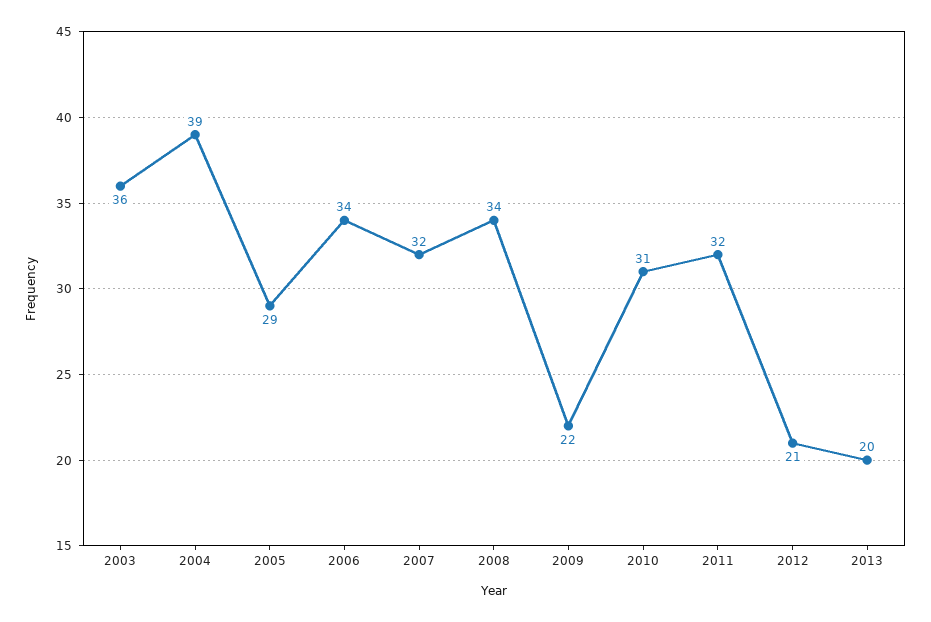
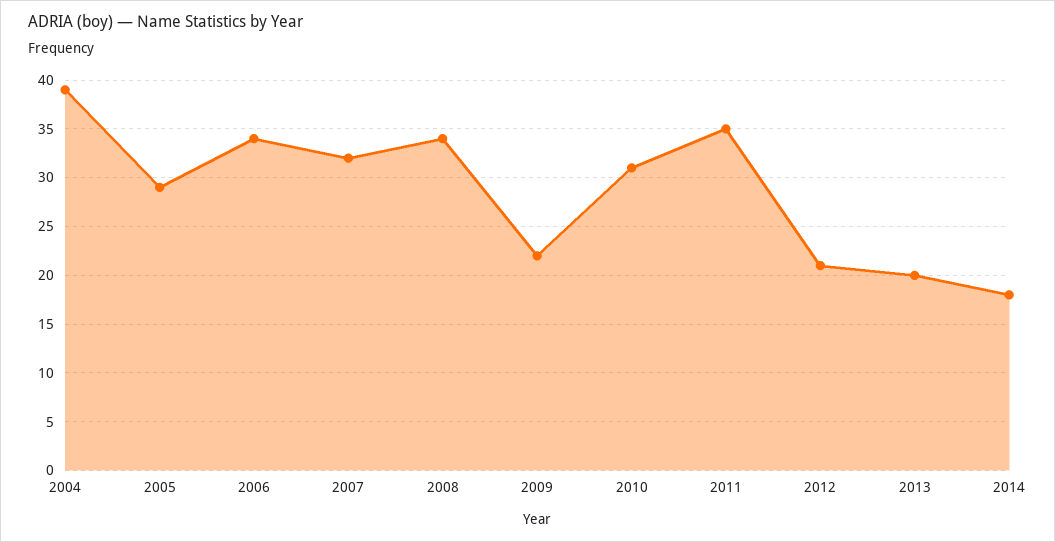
2003: 36 -> none
2011: 32 -> 35
2014: none -> 18

